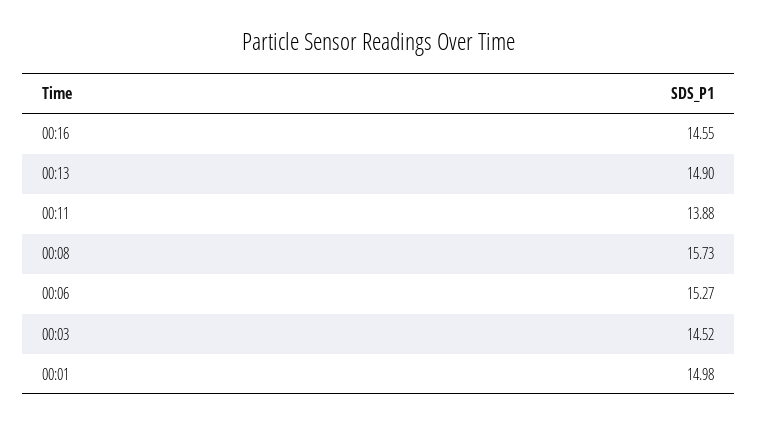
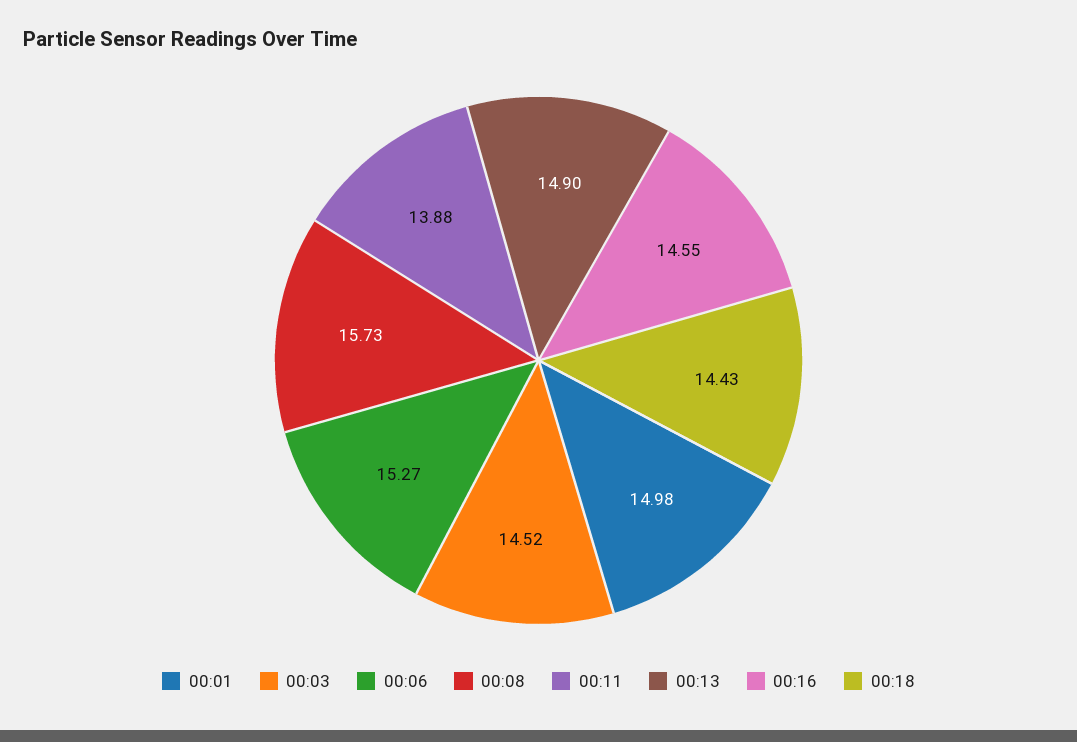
00:18: none -> 14.43

